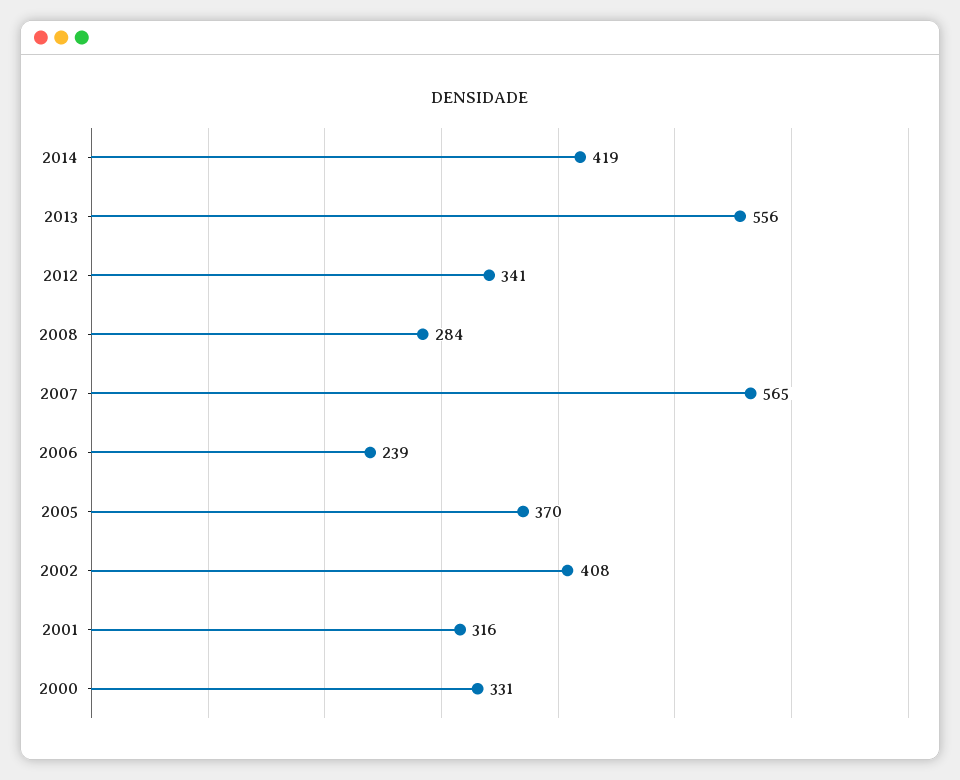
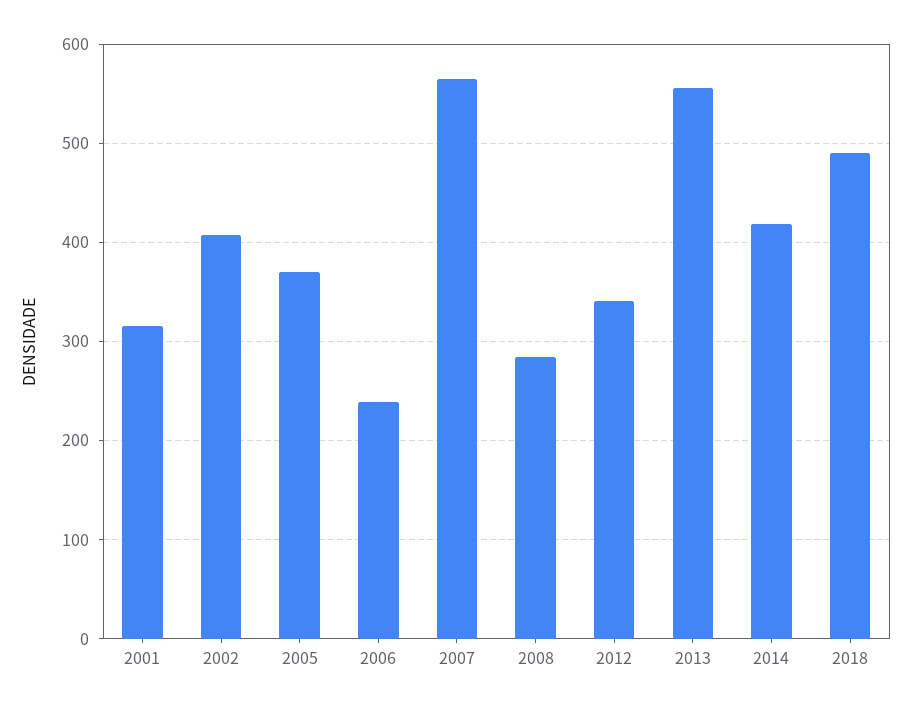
2000: 331 -> none
2018: none -> 490

